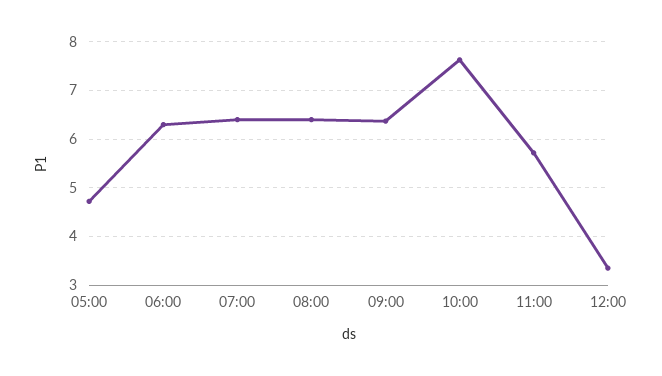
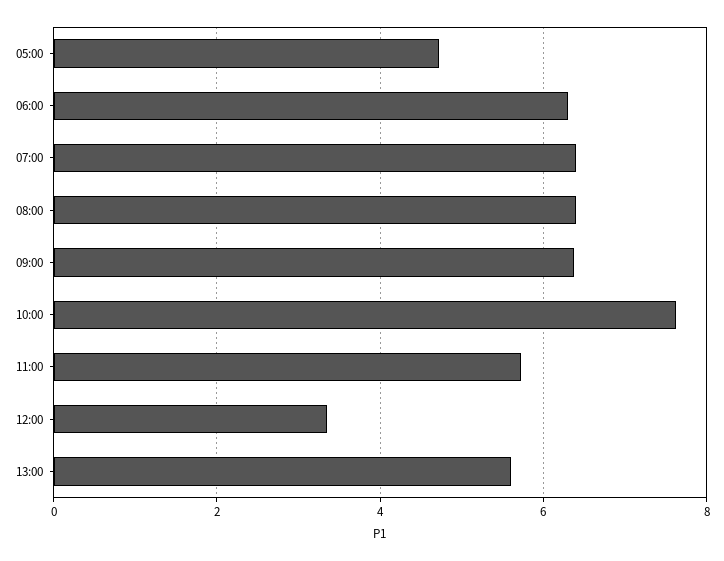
13:00: none -> 5.6

